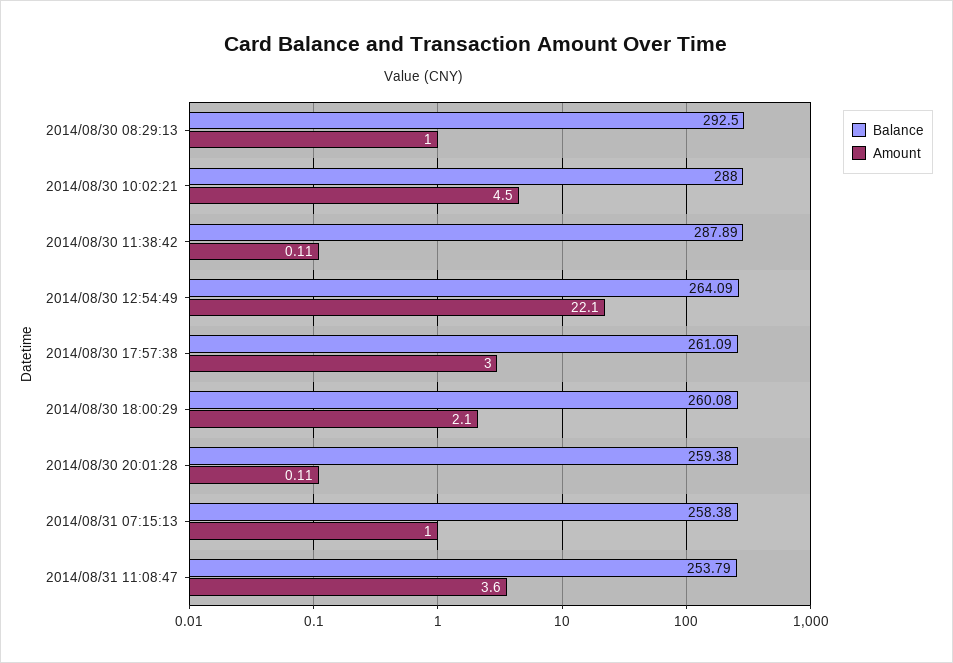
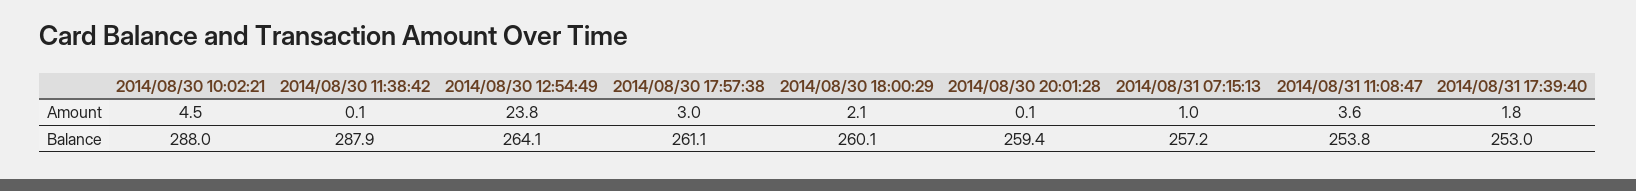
Balance, 2014/08/30 08:29:13: 292.5 -> none
Amount, 2014/08/30 08:29:13: 1 -> none
Amount, 2014/08/30 12:54:49: 22.1 -> 23.8
Balance, 2014/08/31 07:15:13: 258.38 -> 257.2
Amount, 2014/08/31 17:39:40: none -> 1.8
Balance, 2014/08/31 17:39:40: none -> 253

